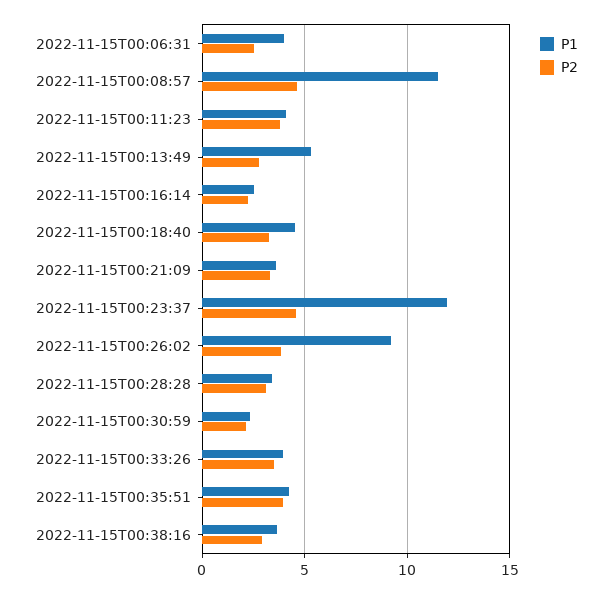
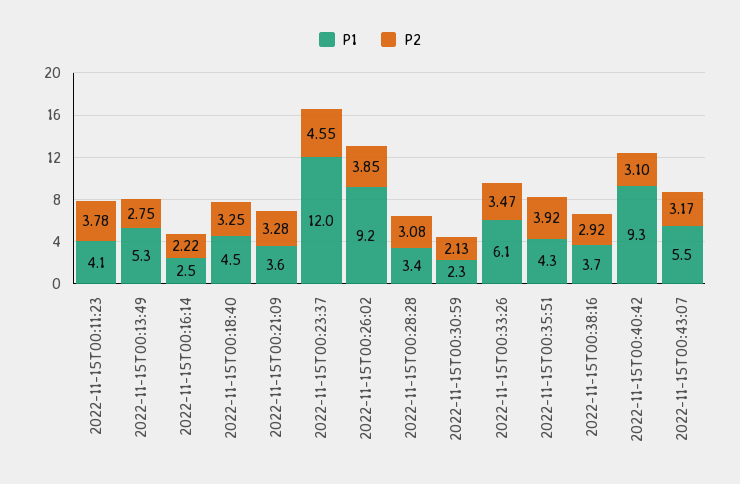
P1, 2022-11-15T00:06:31: 4 -> none
P2, 2022-11-15T00:06:31: 2.5 -> none
P1, 2022-11-15T00:08:57: 11.5 -> none
P2, 2022-11-15T00:08:57: 4.5 -> none
P1, 2022-11-15T00:33:26: 4 -> 6.1
P1, 2022-11-15T00:40:42: none -> 9.3
P2, 2022-11-15T00:40:42: none -> 3.1
P1, 2022-11-15T00:43:07: none -> 5.5
P2, 2022-11-15T00:43:07: none -> 3.17

